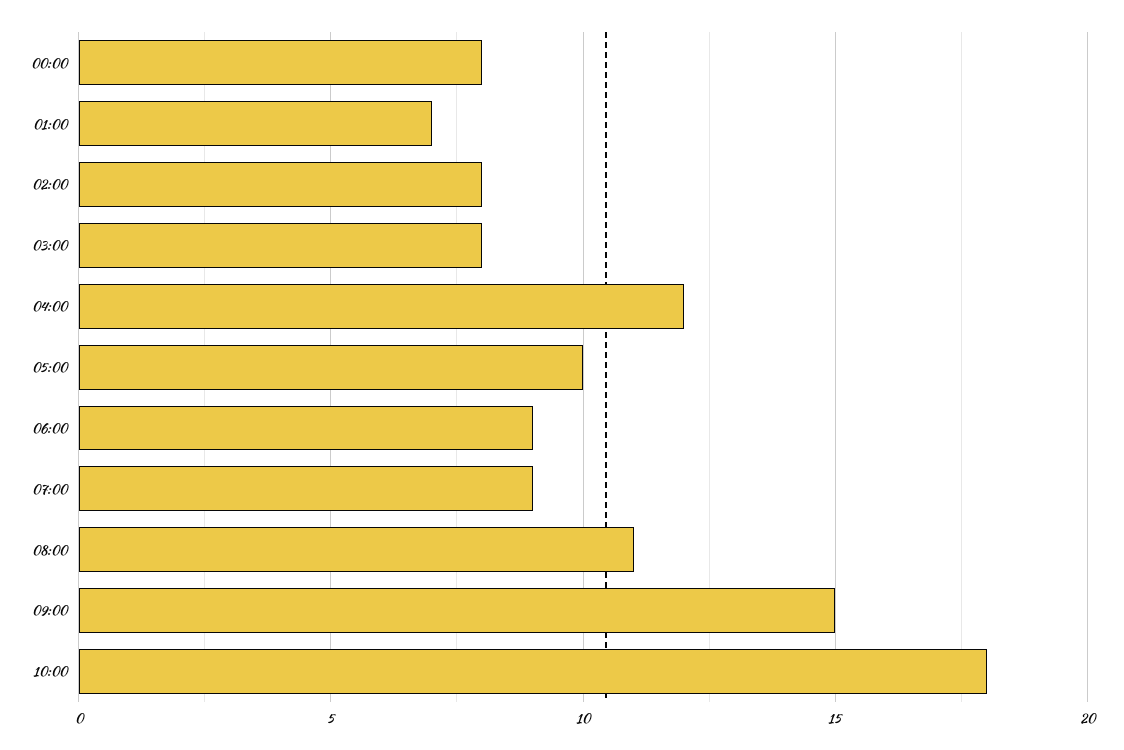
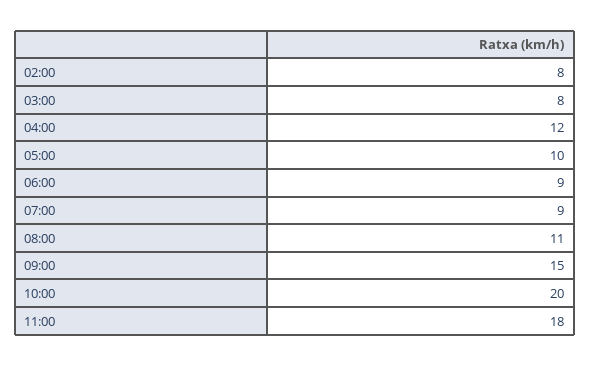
00:00: 8 -> none
01:00: 7 -> none
10:00: 18 -> 20
11:00: none -> 18

